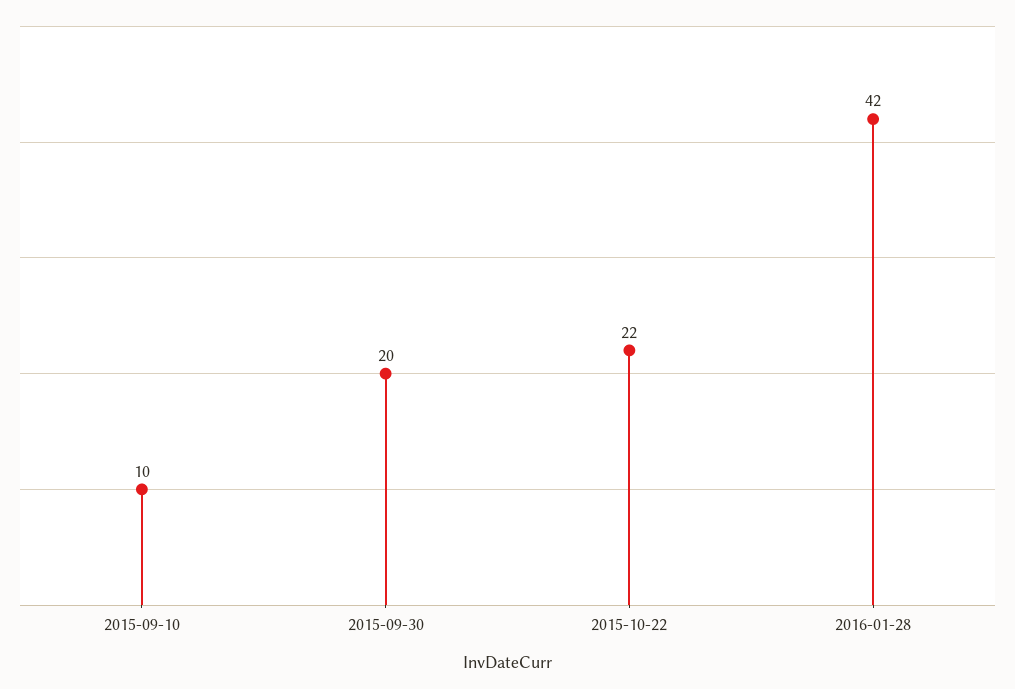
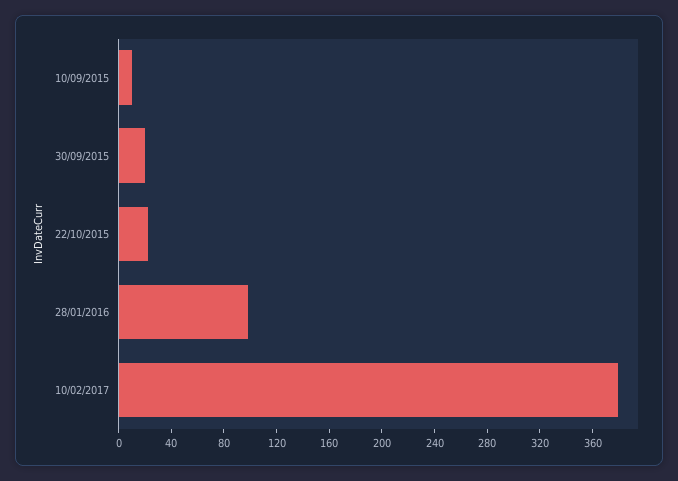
2016-01-28: 42 -> 100
10/02/2017: none -> 380

